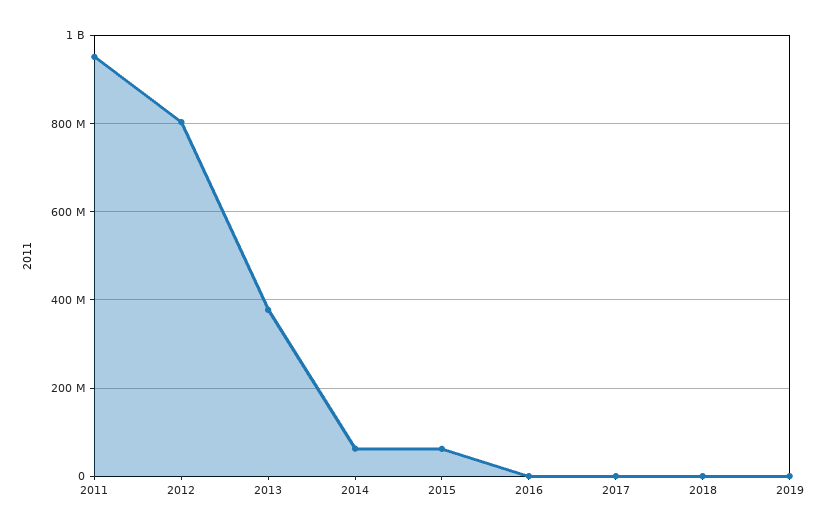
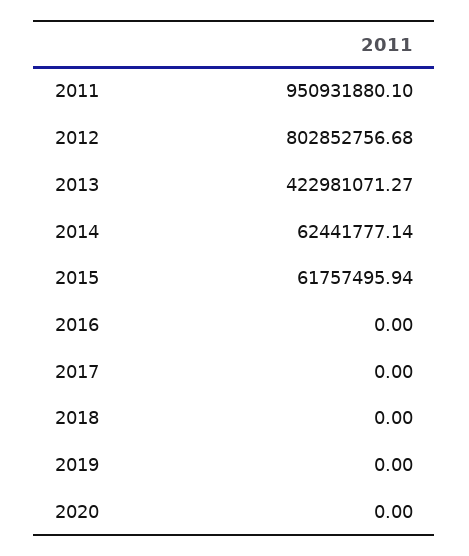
2013: 380000000 -> 422981071.27
2020: none -> 0

